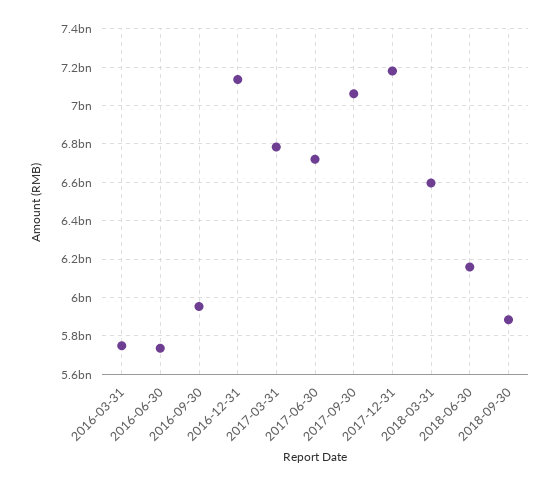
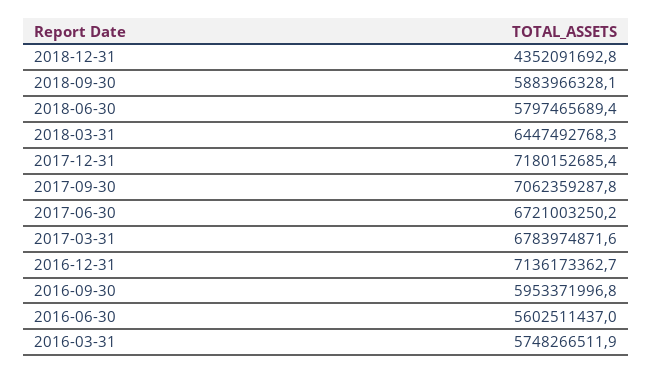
2016-06-30: 5750000000 -> 5602511437
2018-03-31: 6600000000 -> 6447492768.3
2018-06-30: 6150000000 -> 5797465689.4
2018-12-31: none -> 4352091692.8

